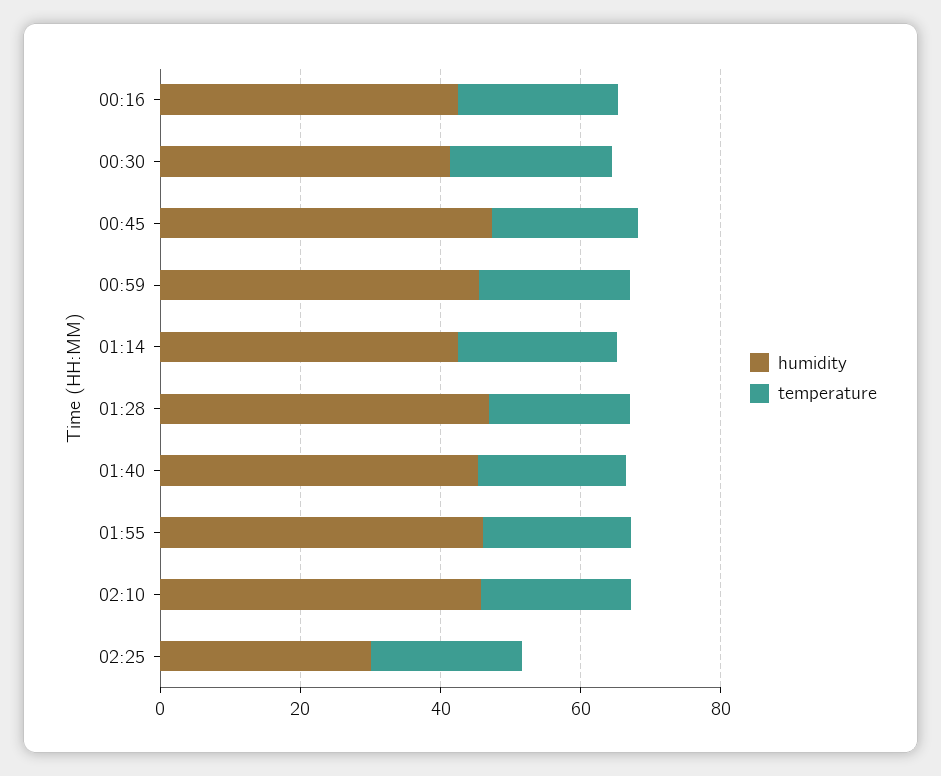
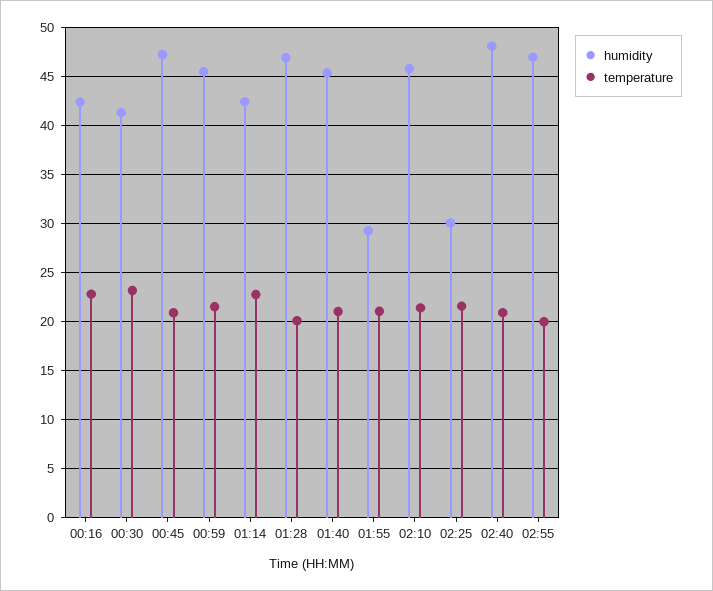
humidity, 01:55: 45 -> 29
humidity, 02:40: none -> 48
temperature, 02:40: none -> 21
humidity, 02:55: none -> 47
temperature, 02:55: none -> 20

